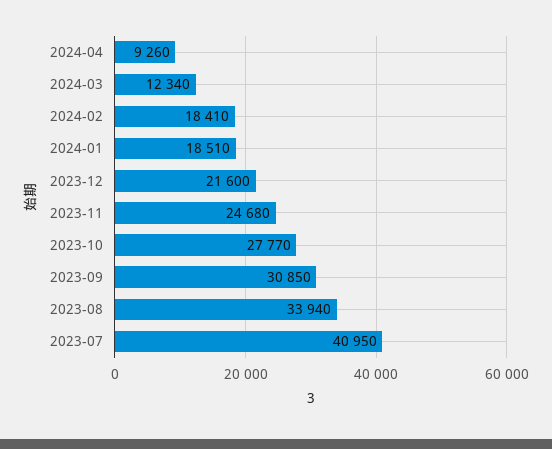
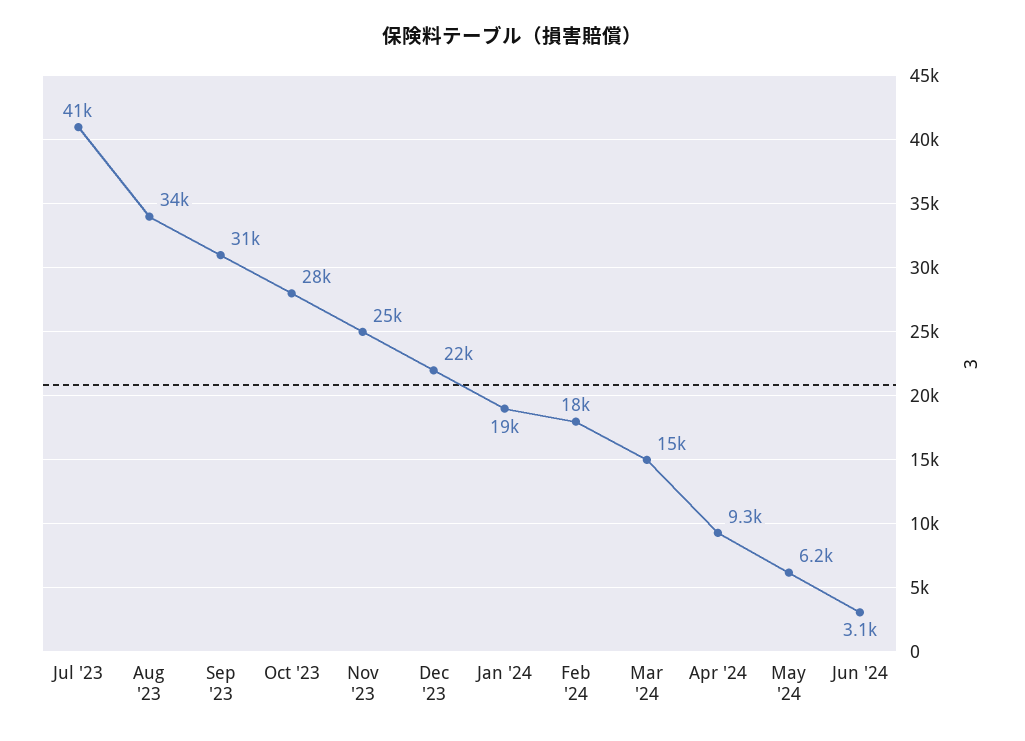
2024-03: 12340 -> 15000
May '24: none -> 6200
Jun '24: none -> 3100

